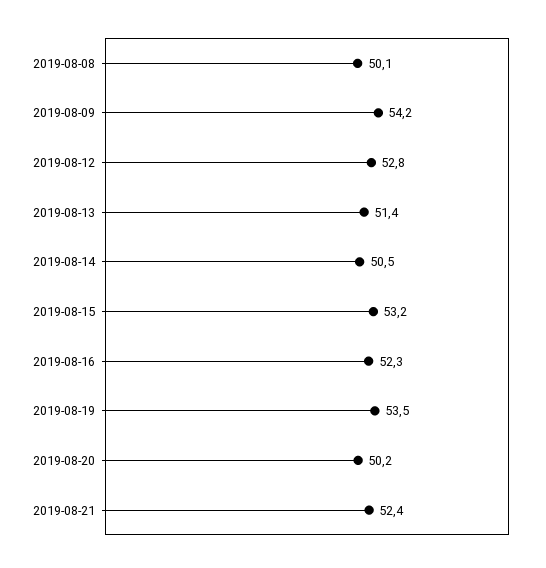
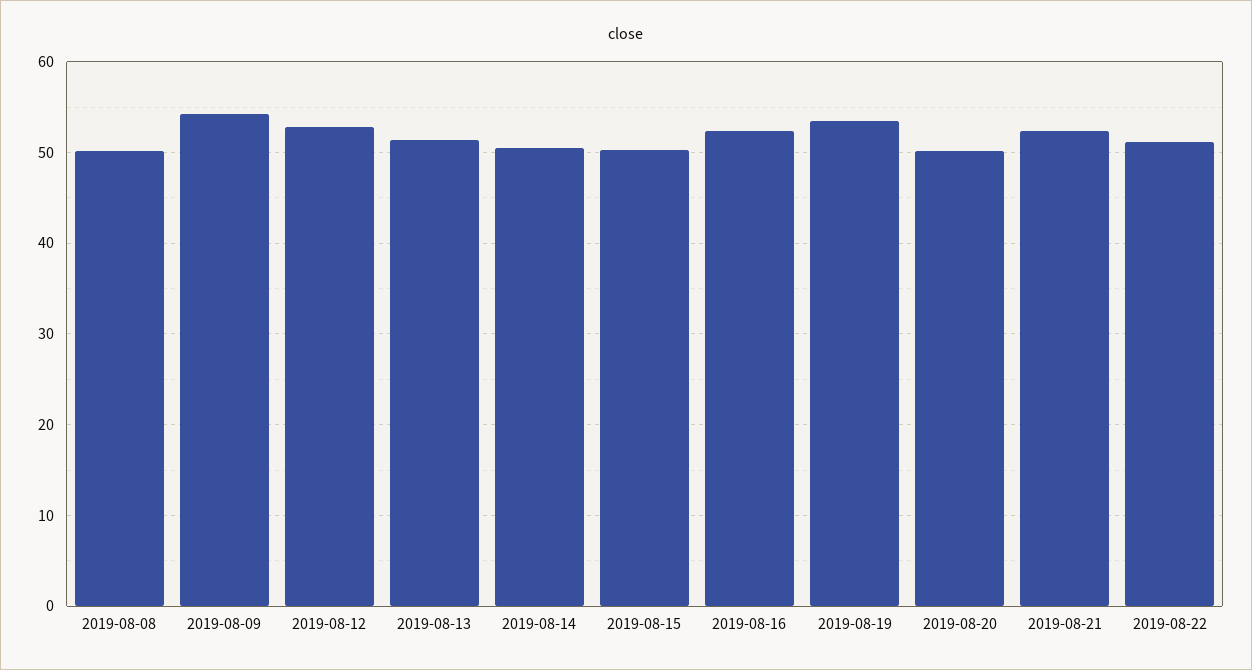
2019-08-15: 53.2 -> 50
2019-08-22: none -> 51

